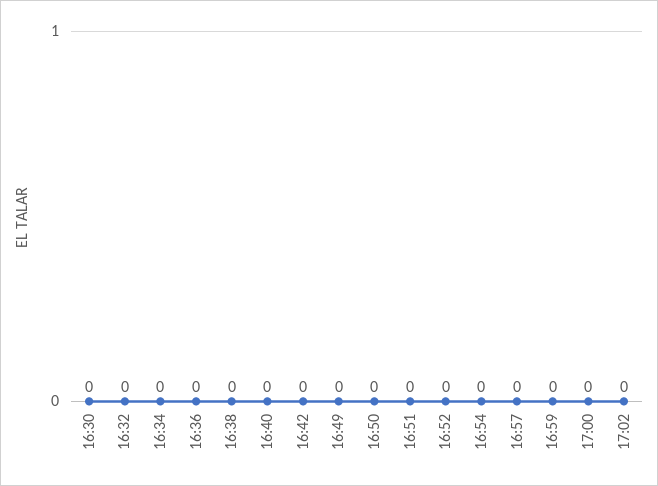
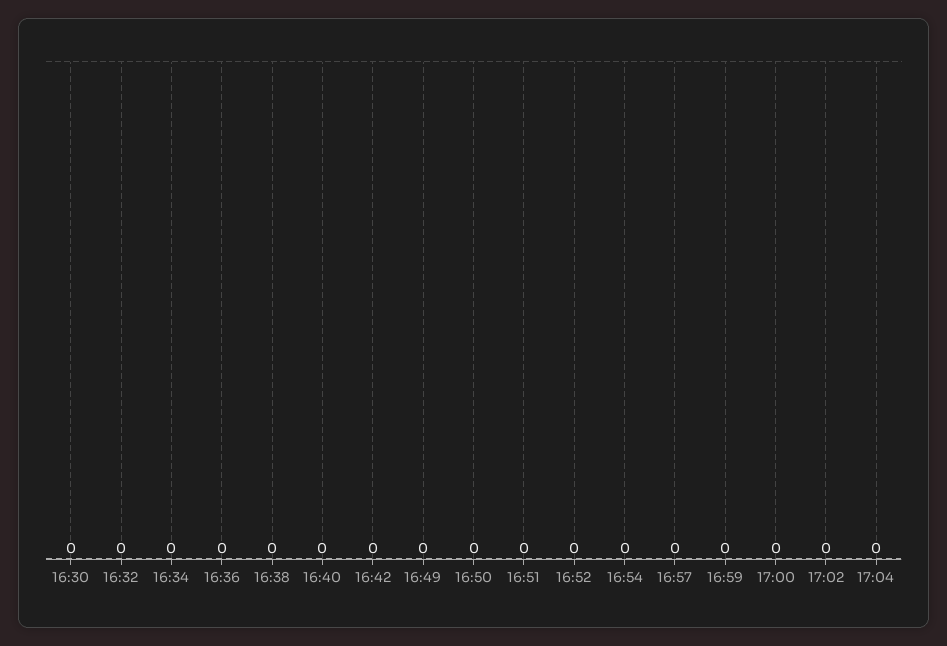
17:04: none -> 0

